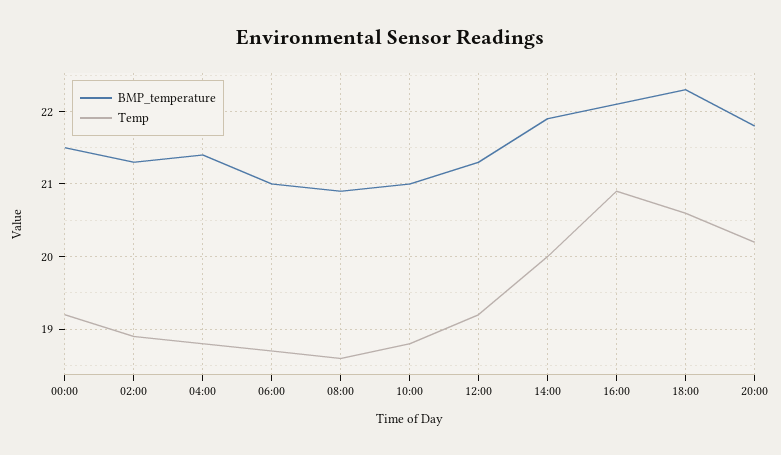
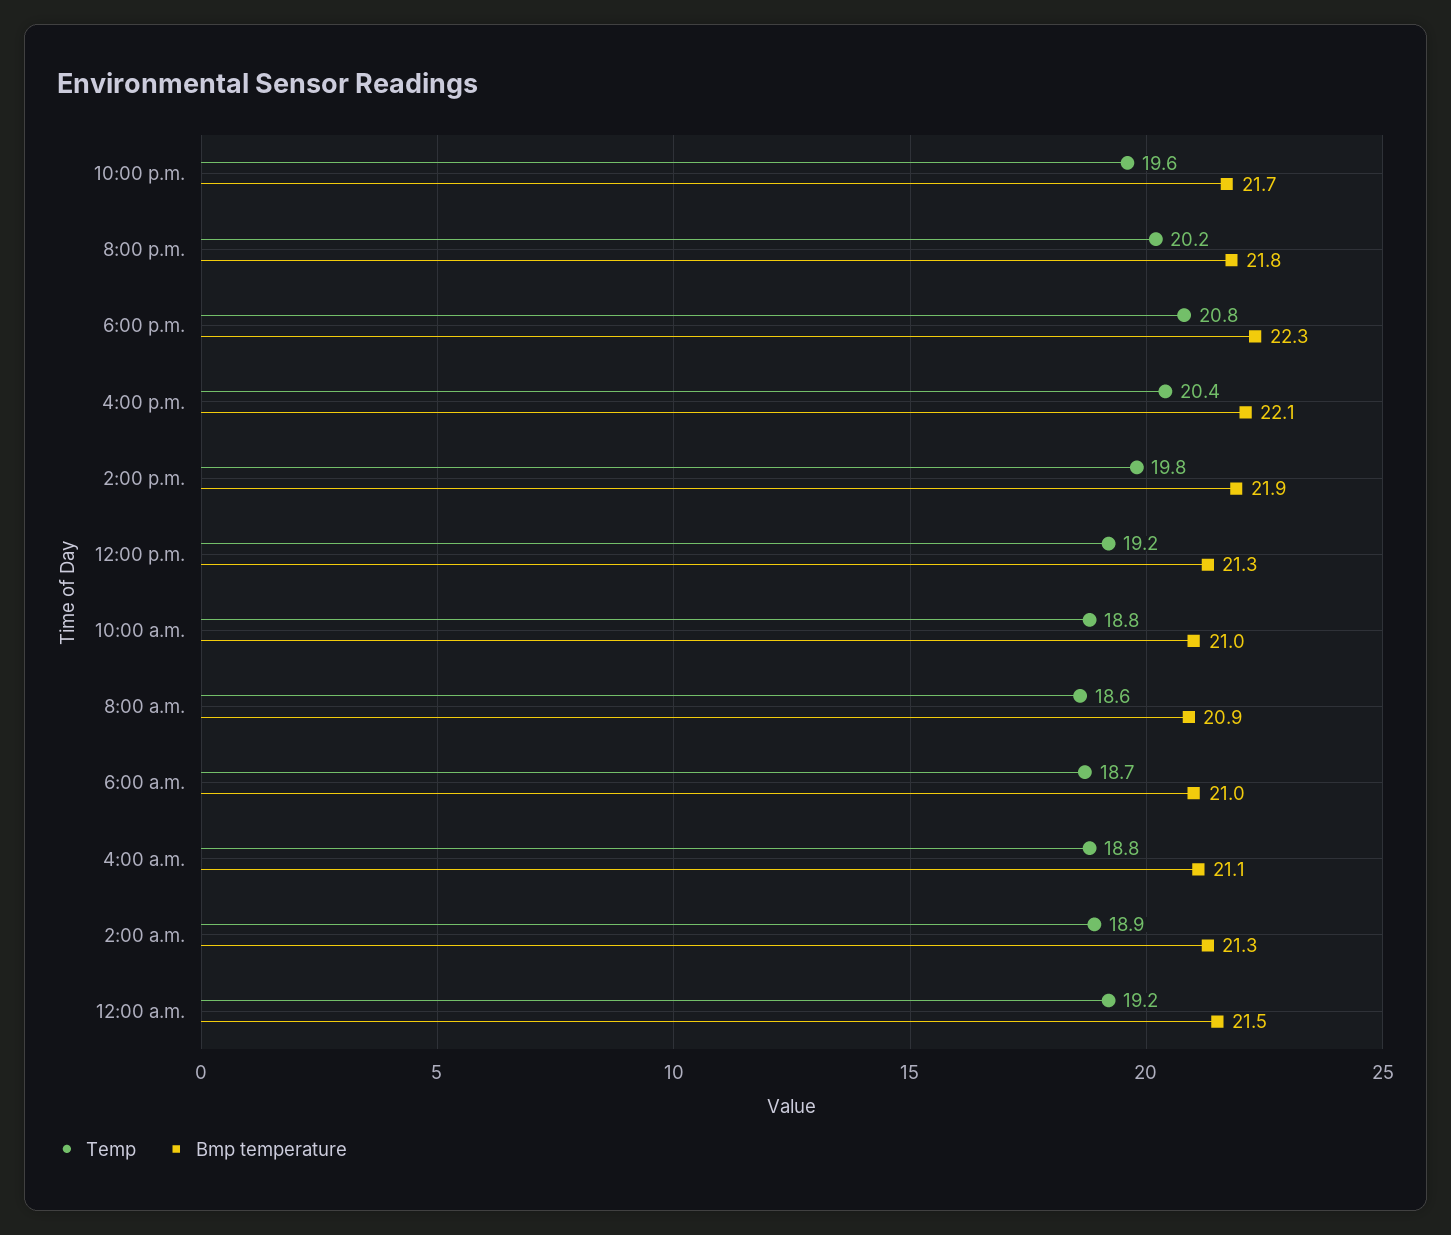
BMP_temperature, 04:00: 21.4 -> 21.1
Temp, 14:00: 20 -> 19.8
Temp, 16:00: 20.9 -> 20.4
Temp, 18:00: 20.6 -> 20.8
Temp, 10:00 p.m.: none -> 19.6
BMP_temperature, 10:00 p.m.: none -> 21.7

